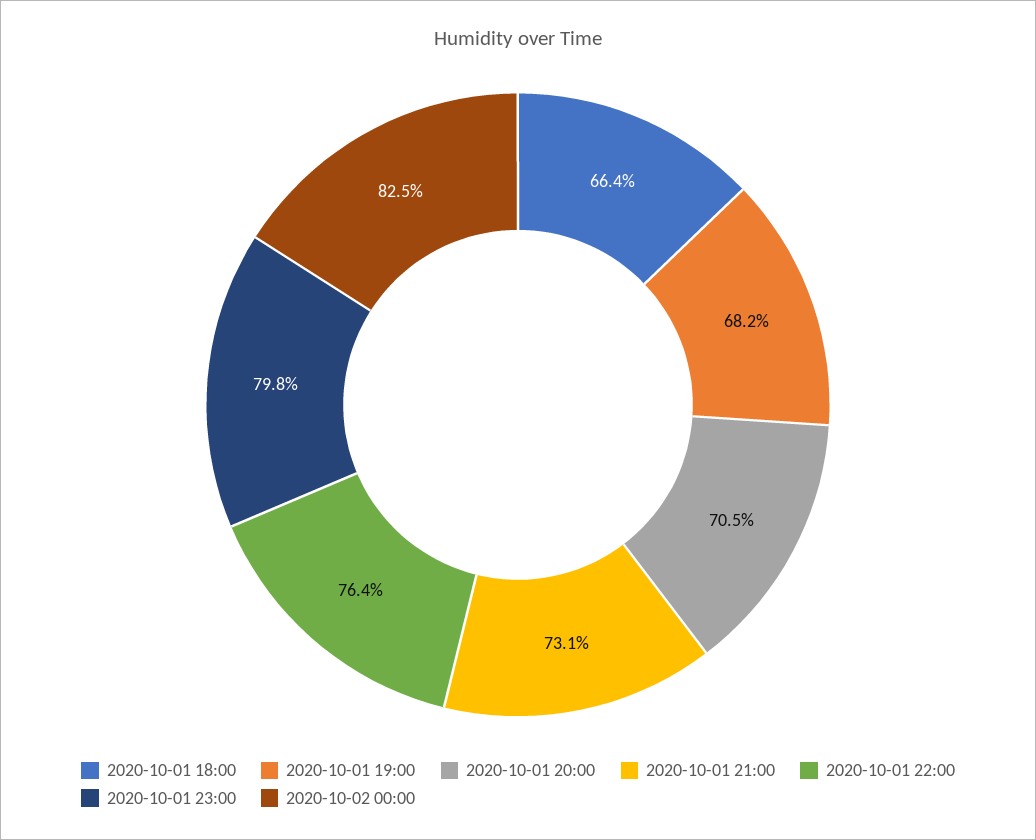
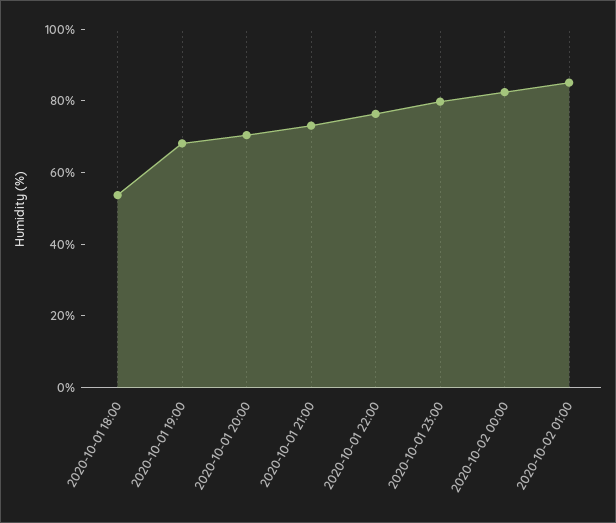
2020-10-01 18:00: 66.4 -> 55
2020-10-02 01:00: none -> 85

